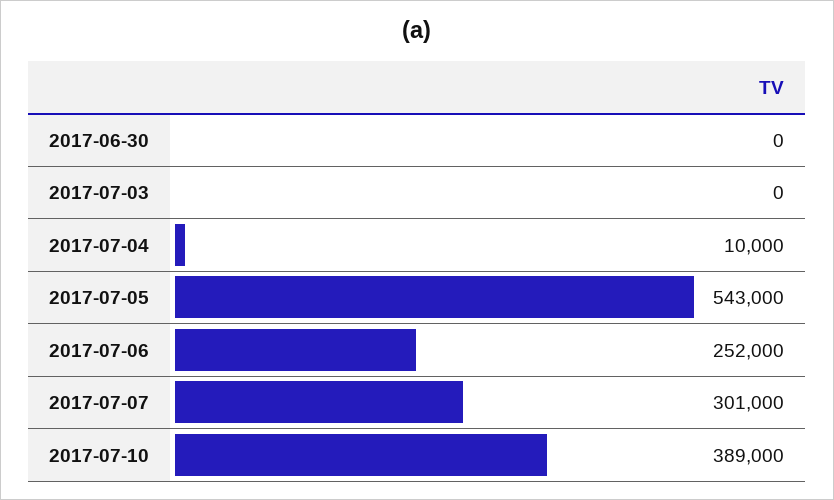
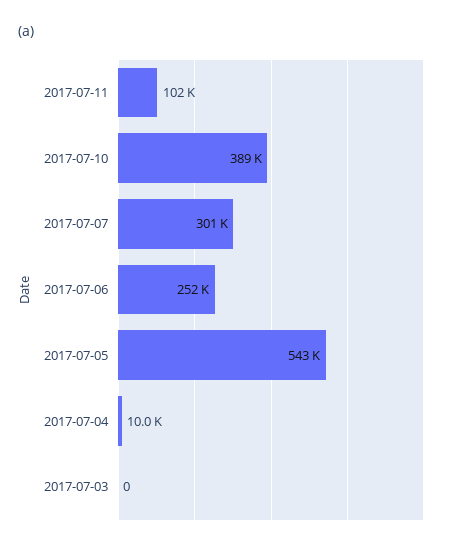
2017-06-30: 0 -> none
2017-07-11: none -> 102000

